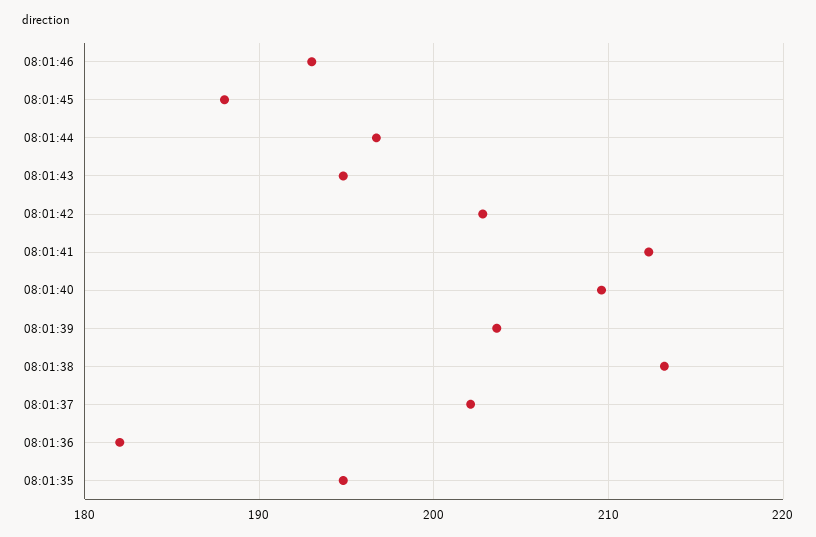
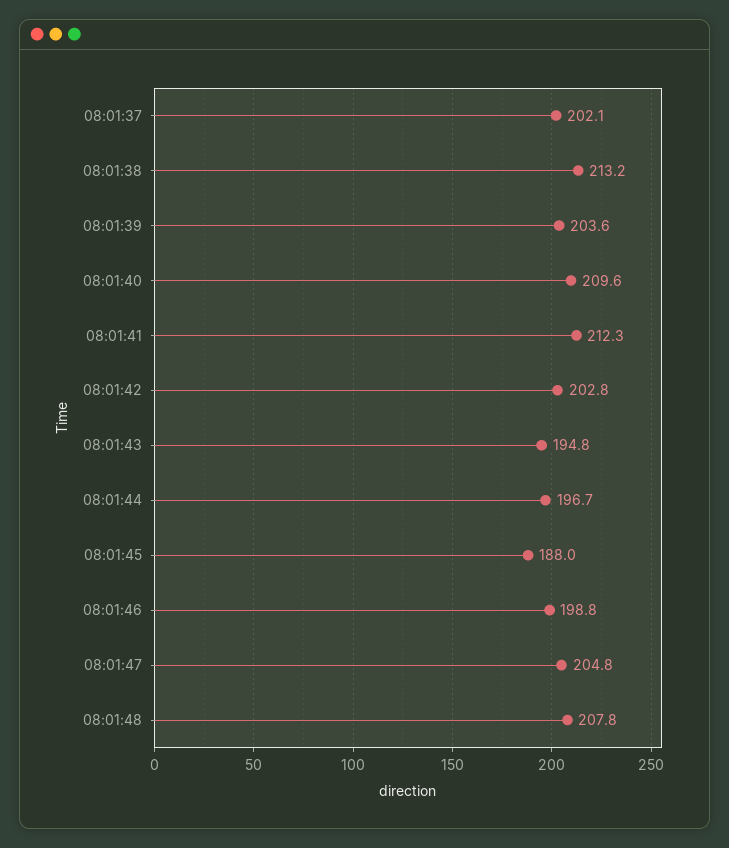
08:01:46: 193 -> 198.8
08:01:36: 182 -> none
08:01:35: 195 -> none
08:01:47: none -> 204.8
08:01:48: none -> 207.8

